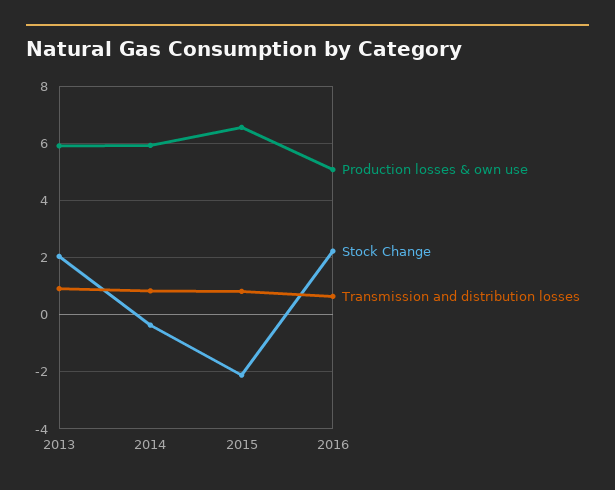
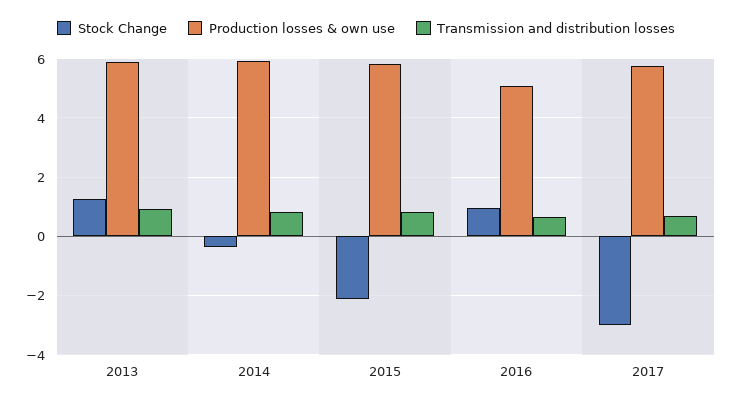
Stock Change, 2013: 2 -> 1.25
Production losses & own use, 2015: 6.5 -> 5.75
Stock Change, 2016: 2.25 -> 1
Stock Change, 2017: none -> -3
Production losses & own use, 2017: none -> 5.75
Transmission and distribution losses, 2017: none -> 0.75

